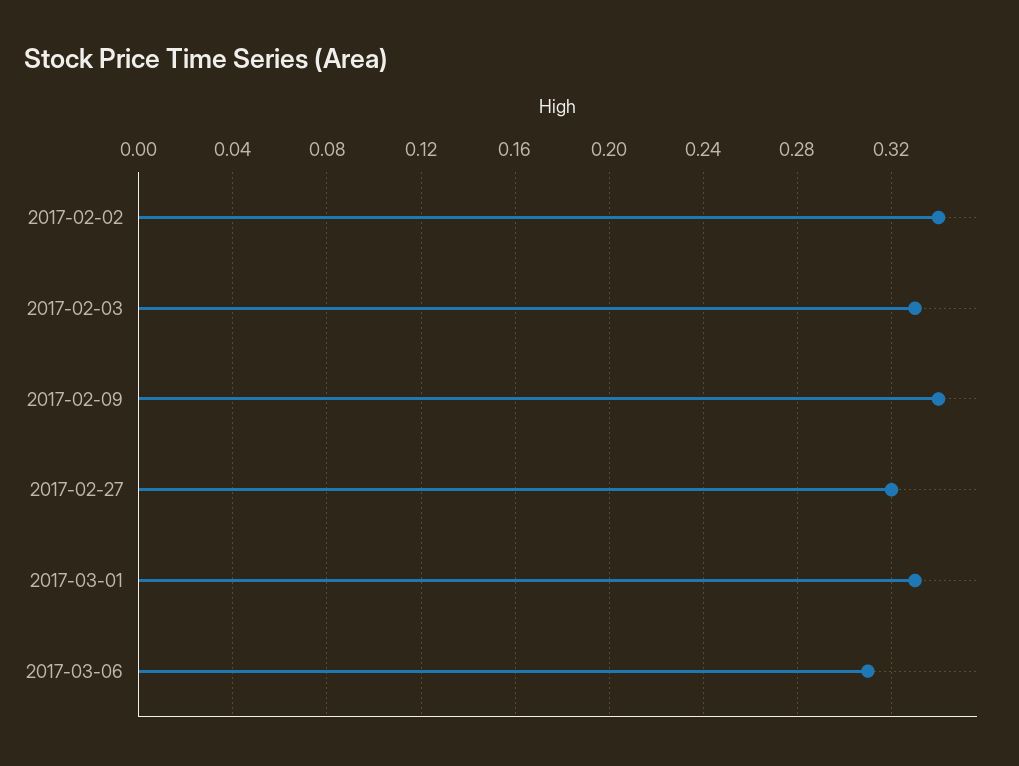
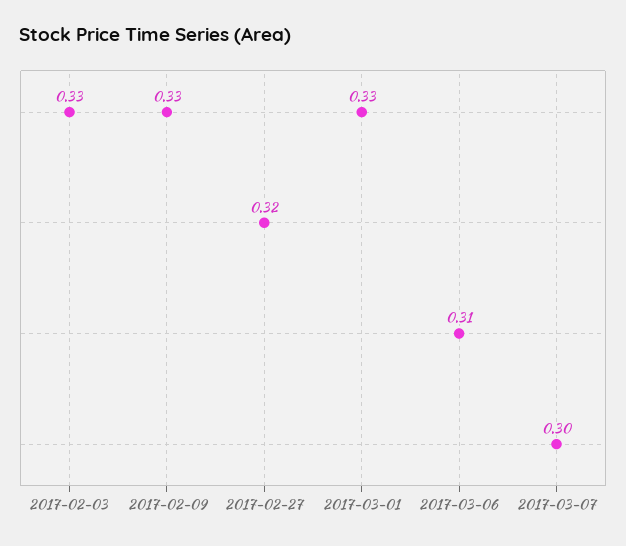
2017-02-02: 0.34 -> none
2017-02-09: 0.34 -> 0.33
2017-03-07: none -> 0.3

